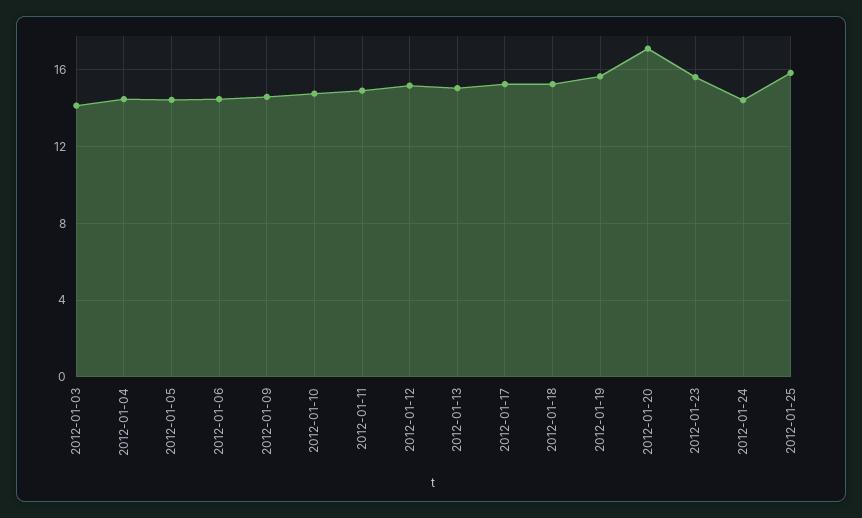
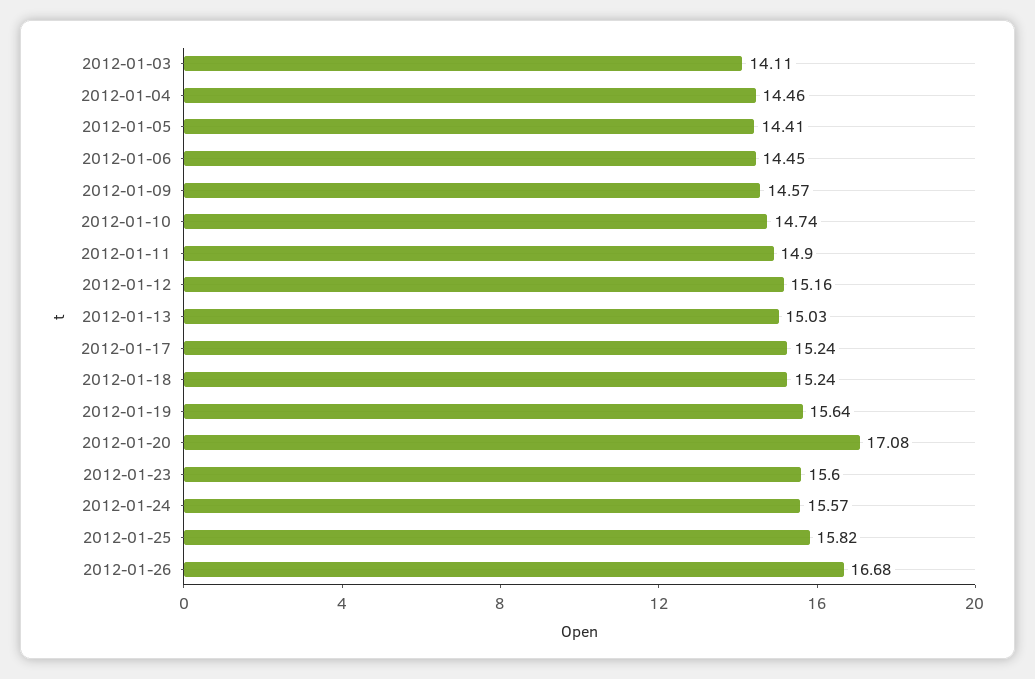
2012-01-24: 14.5 -> 15.57
2012-01-26: none -> 16.68

